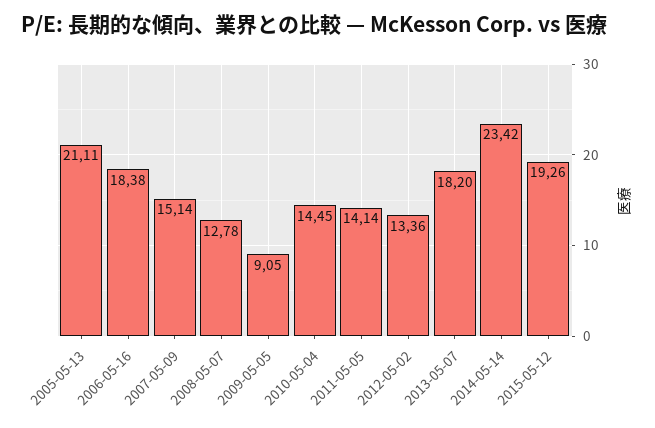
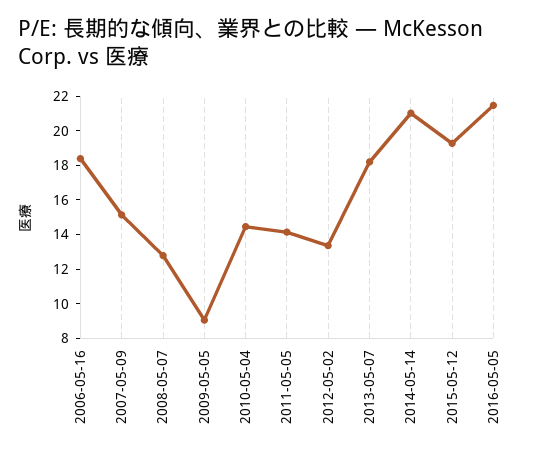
2005-05-13: 21.11 -> none
2014-05-14: 23.42 -> 21
2016-05-05: none -> 21.5

